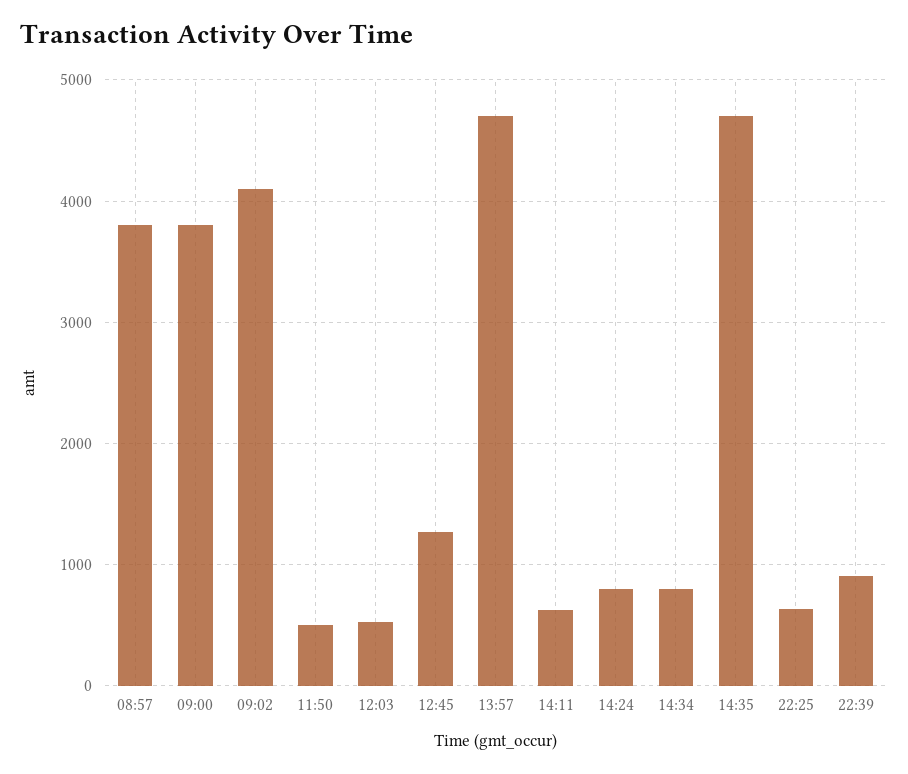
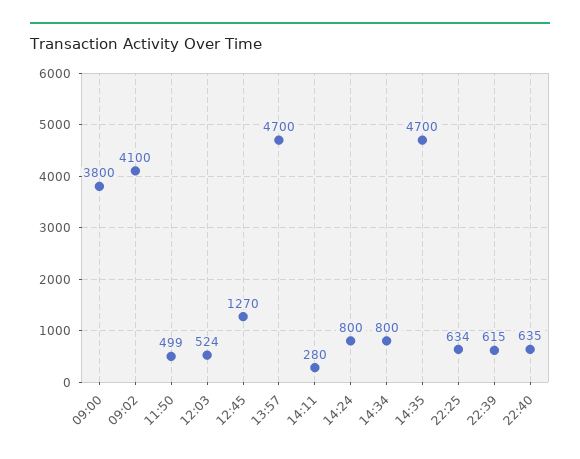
08:57: 3800 -> none
14:11: 600 -> 280
22:39: 900 -> 615
22:40: none -> 635

